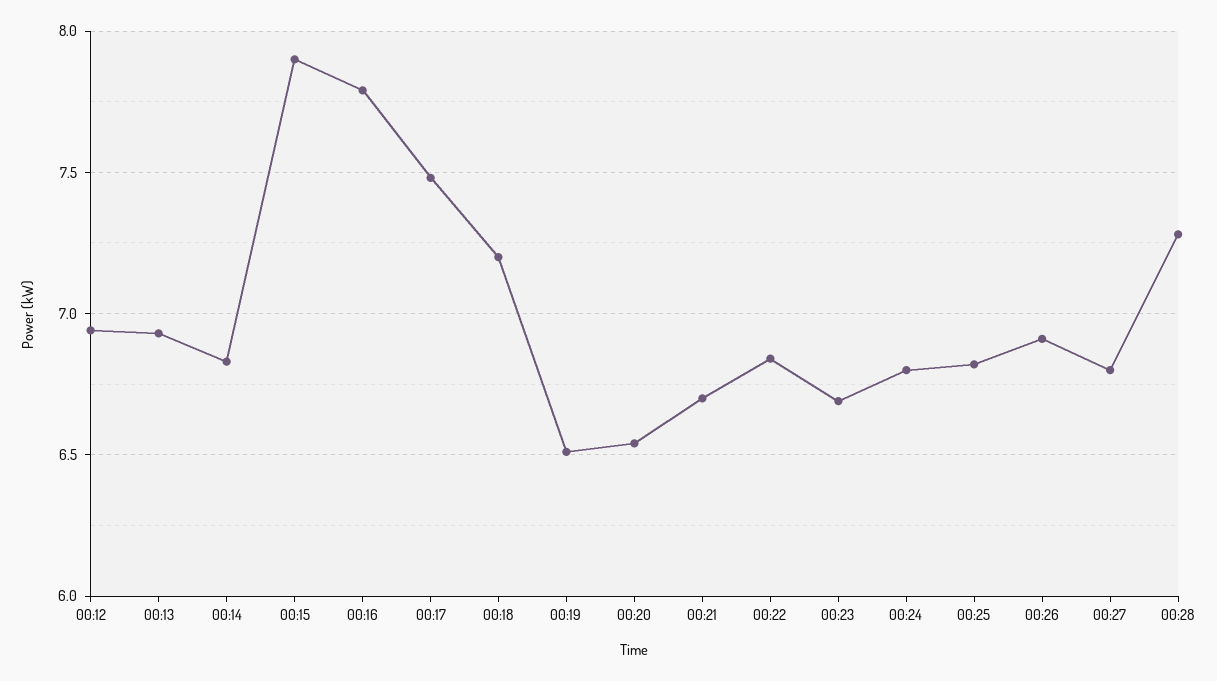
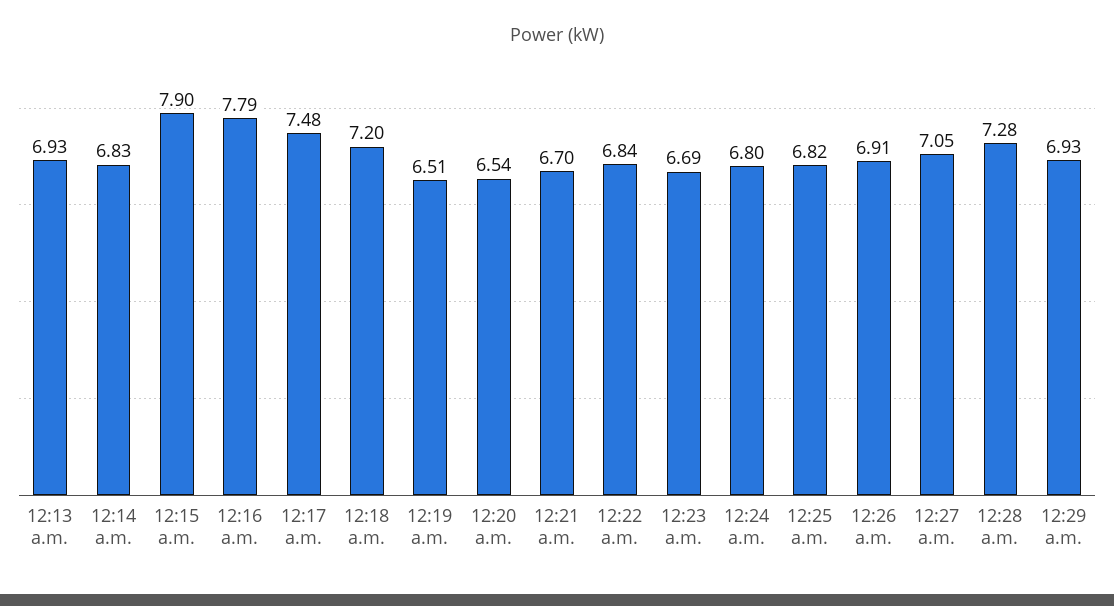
00:12: 6.95 -> none
00:27: 6.8 -> 7.05
12:29 a.m.: none -> 6.93

